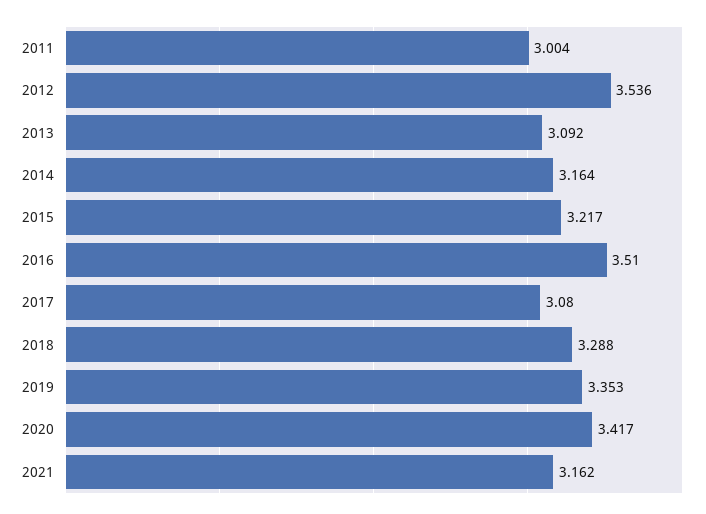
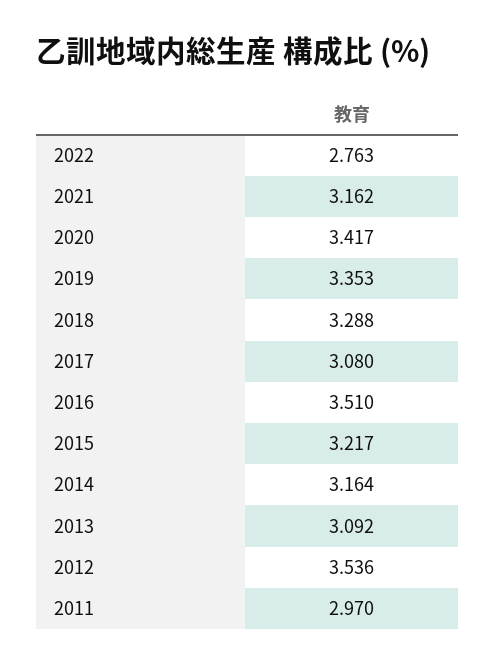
2011: 3.004 -> 2.97
2022: none -> 2.763

